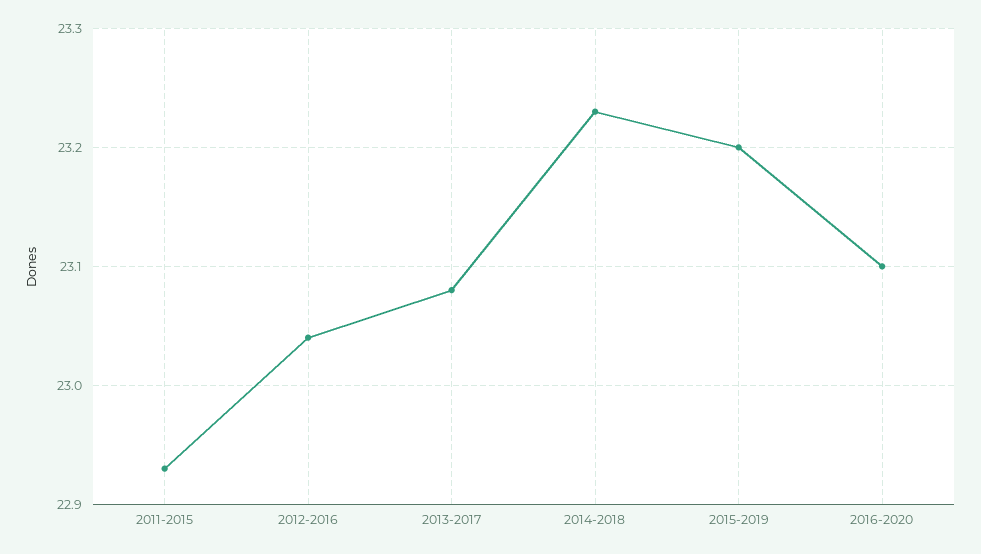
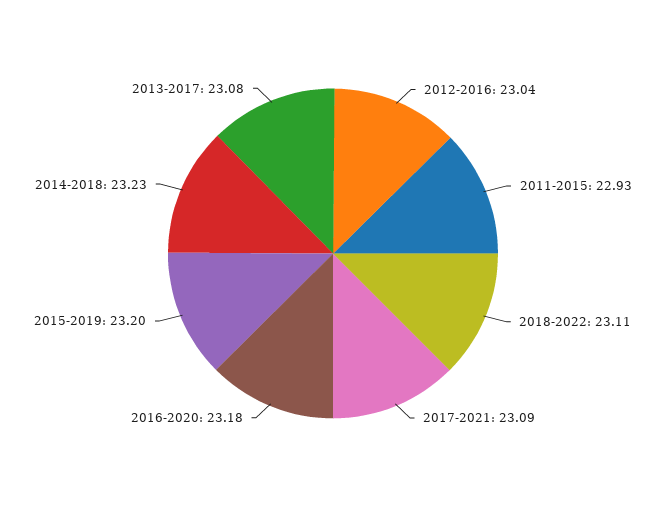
2016-2020: 23.1 -> 23.18
2018-2022: none -> 23.11
2017-2021: none -> 23.09

